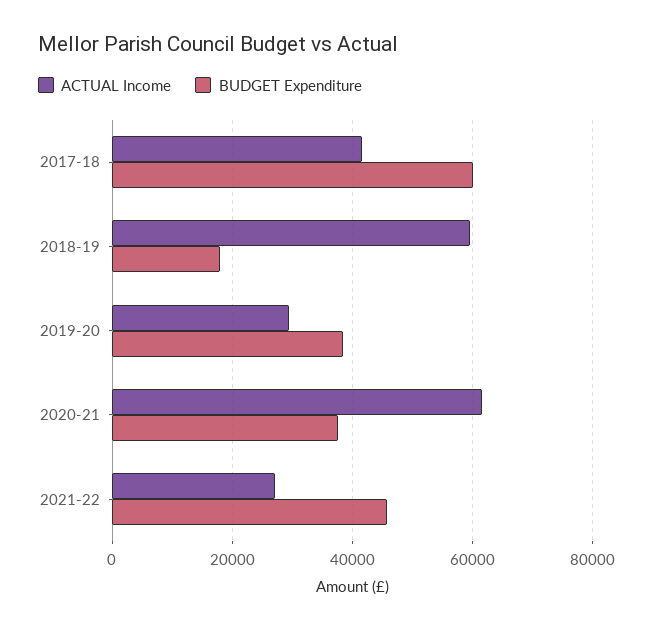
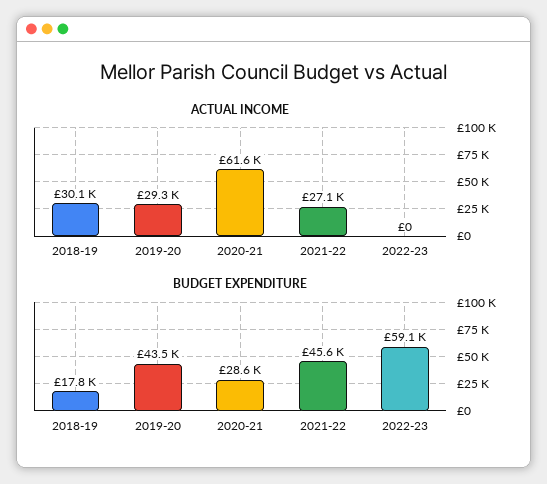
ACTUAL Income, 2017-18: 42000 -> none
BUDGET Expenditure, 2017-18: 60000 -> none
ACTUAL Income, 2018-19: 60000 -> 30100
BUDGET Expenditure, 2019-20: 38000 -> 43500
BUDGET Expenditure, 2020-21: 38000 -> 28600
ACTUAL Income, 2022-23: none -> 0
BUDGET Expenditure, 2022-23: none -> 59100

